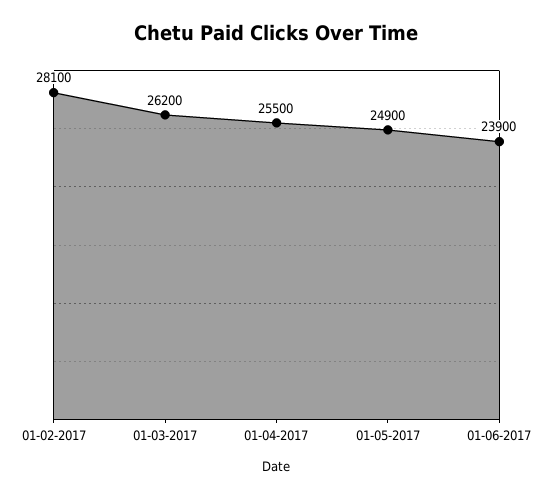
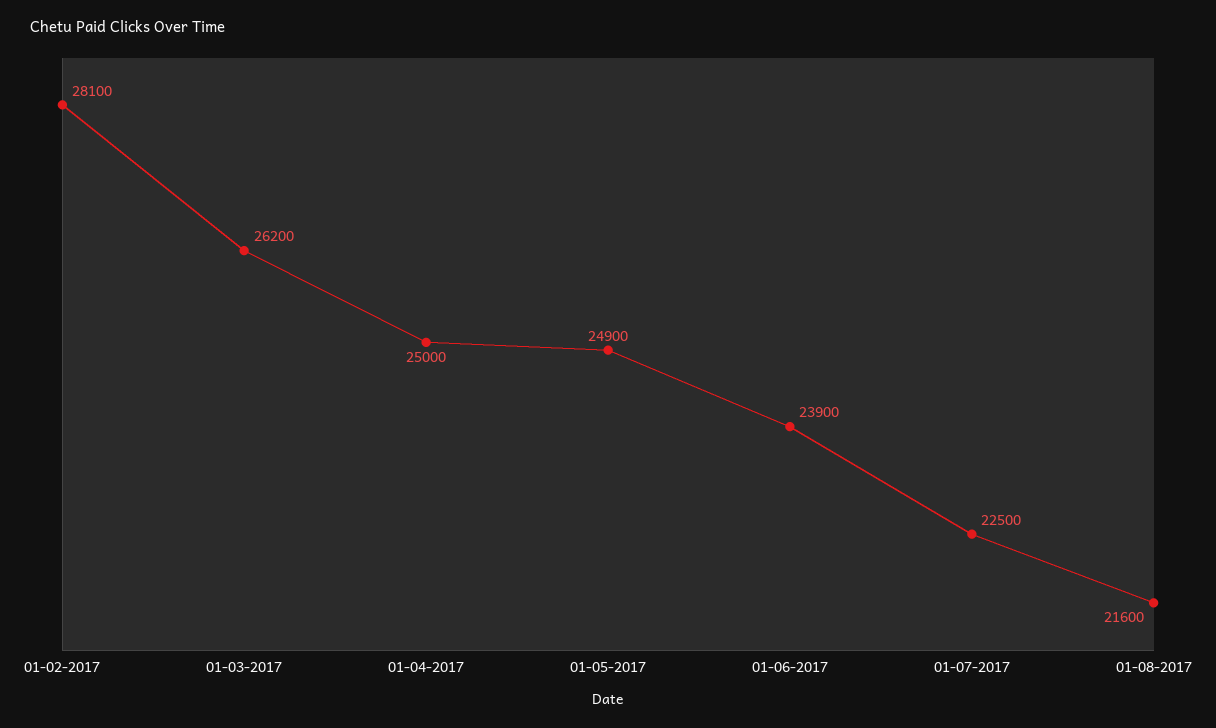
01-04-2017: 25500 -> 25000
01-07-2017: none -> 22500
01-08-2017: none -> 21600

